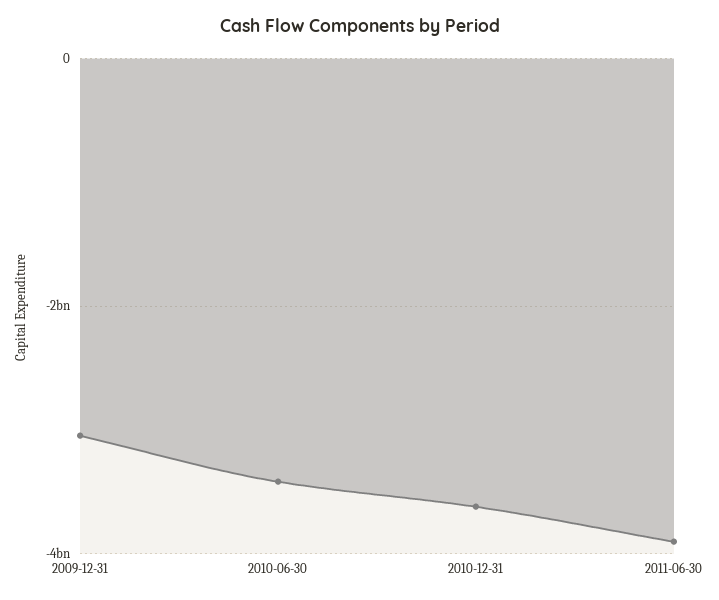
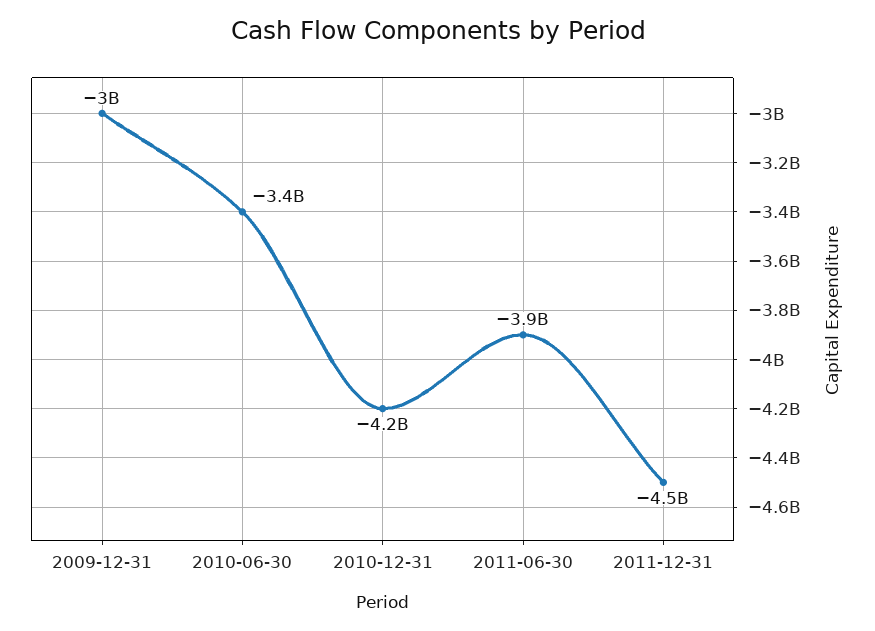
2010-12-31: -3600000000 -> -4200000000
2011-12-31: none -> -4500000000

